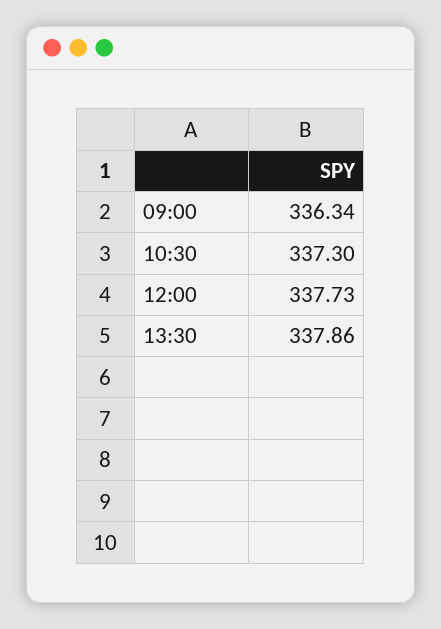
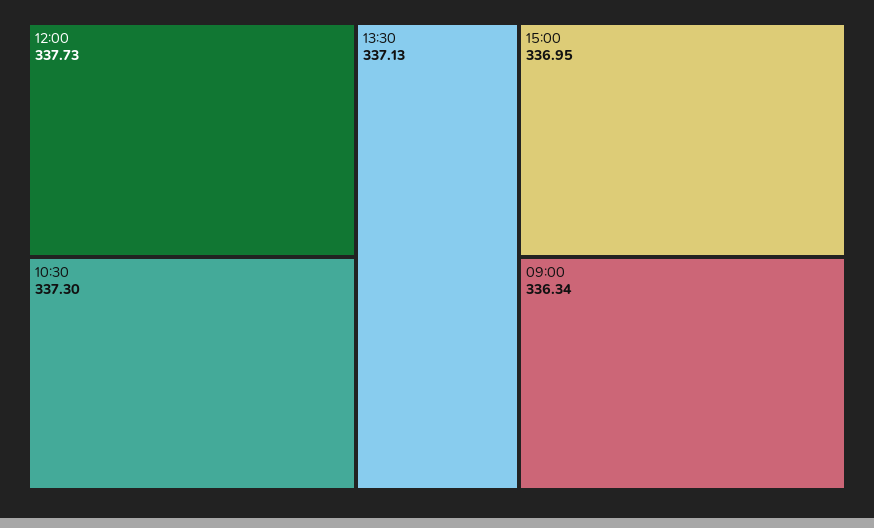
13:30: 337.86 -> 337.13
15:00: none -> 336.95

